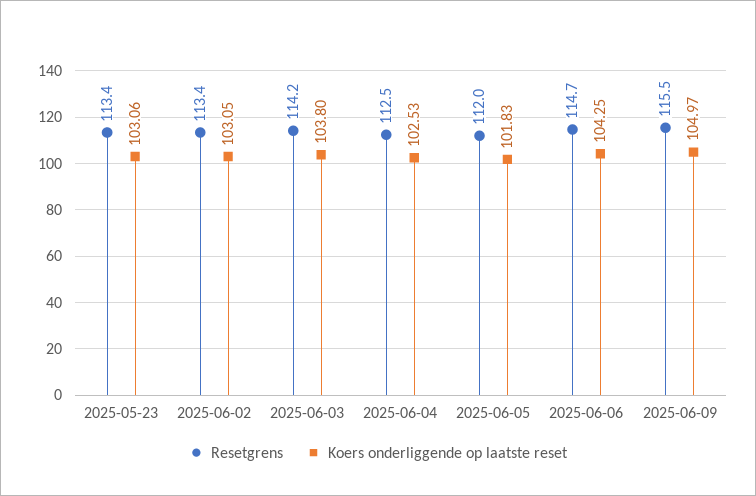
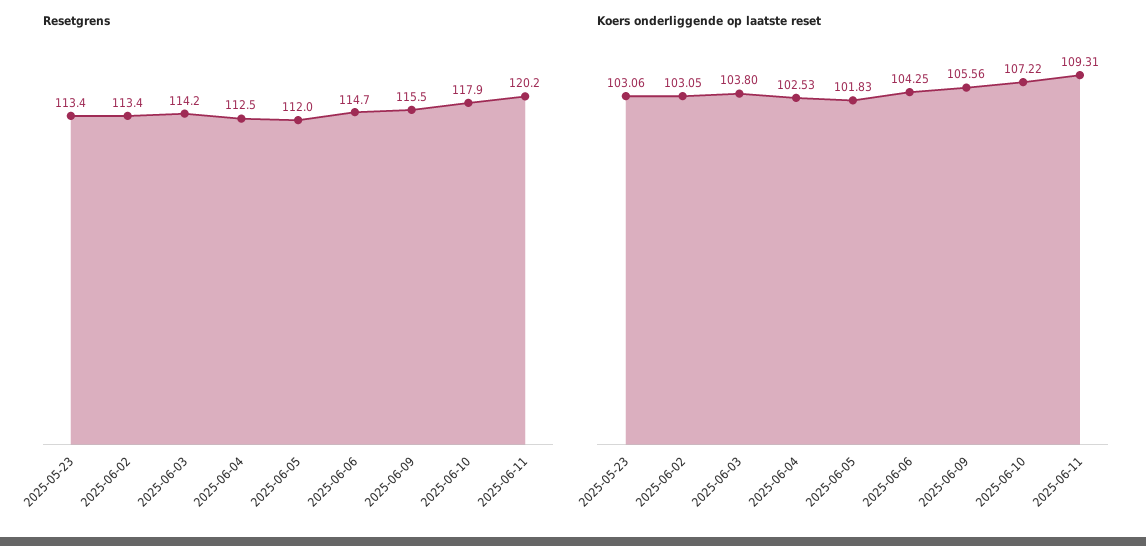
Koers onderliggende op laatste reset, 2025-06-09: 104.97 -> 105.56
Resetgrens, 2025-06-10: none -> 117.9
Resetgrens, 2025-06-11: none -> 120.2
Koers onderliggende op laatste reset, 2025-06-10: none -> 107.22
Koers onderliggende op laatste reset, 2025-06-11: none -> 109.31

